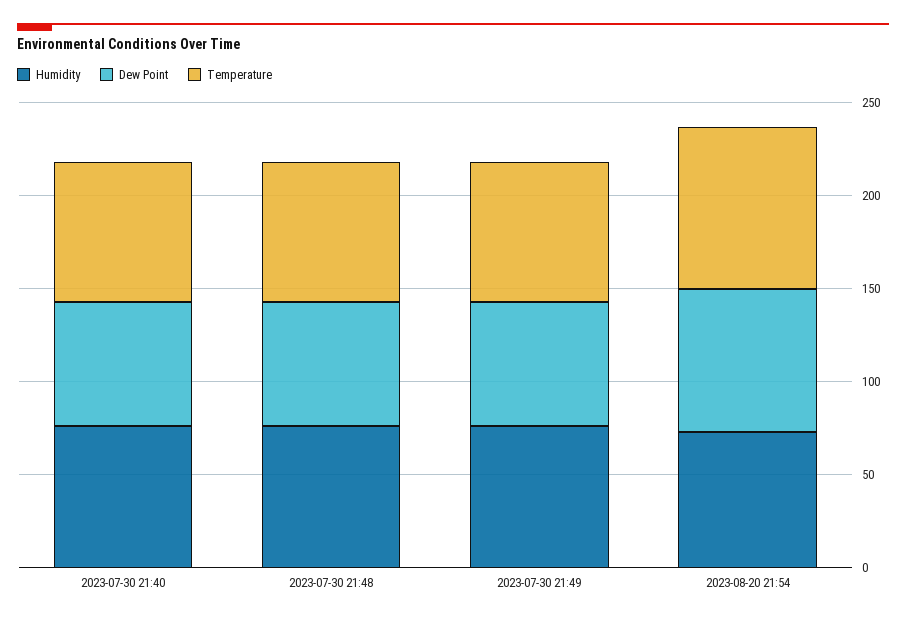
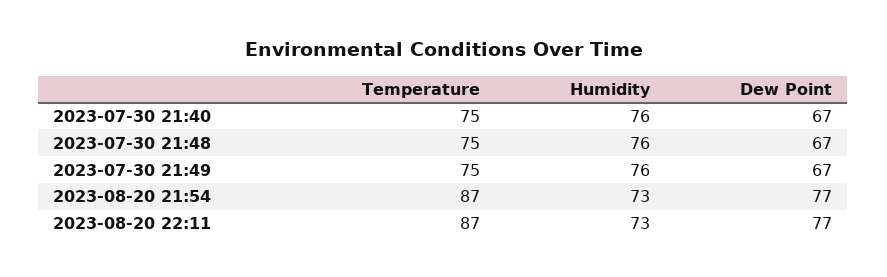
Temperature, 2023-08-20 22:11: none -> 87
Humidity, 2023-08-20 22:11: none -> 73
Dew Point, 2023-08-20 22:11: none -> 77

